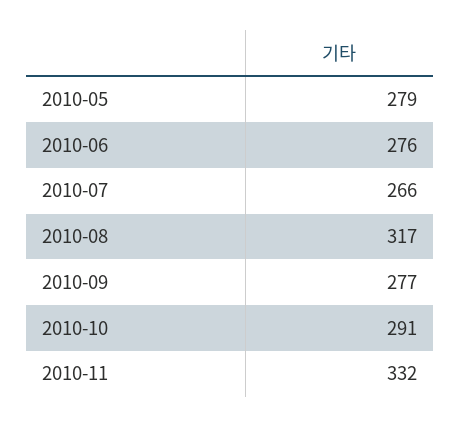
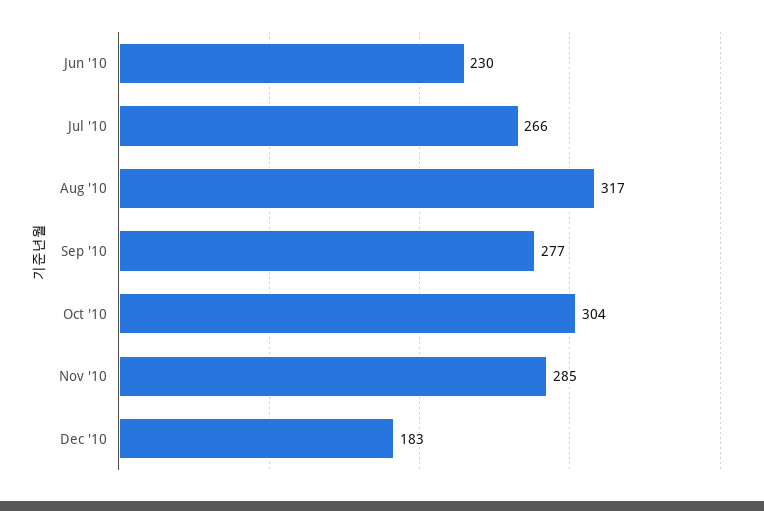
2010-05: 279 -> none
2010-06: 276 -> 230
2010-10: 291 -> 304
2010-11: 332 -> 285
Dec '10: none -> 183

